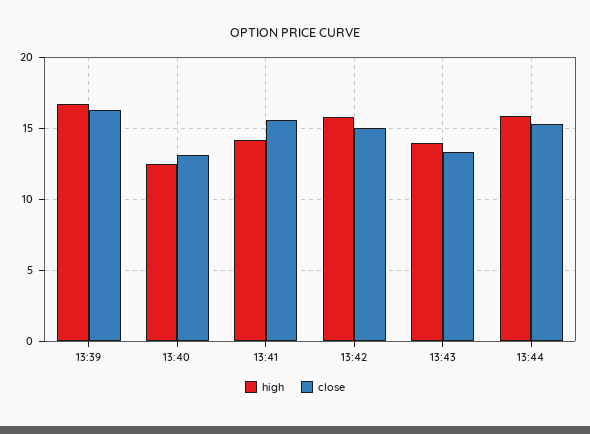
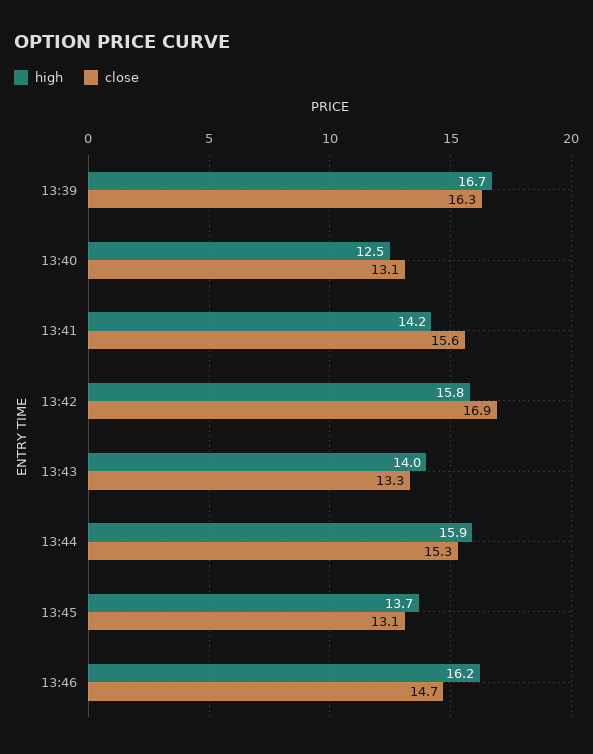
close, 13:42: 15 -> 16.9
high, 13:45: none -> 13.7
close, 13:45: none -> 13.1
high, 13:46: none -> 16.2
close, 13:46: none -> 14.7

